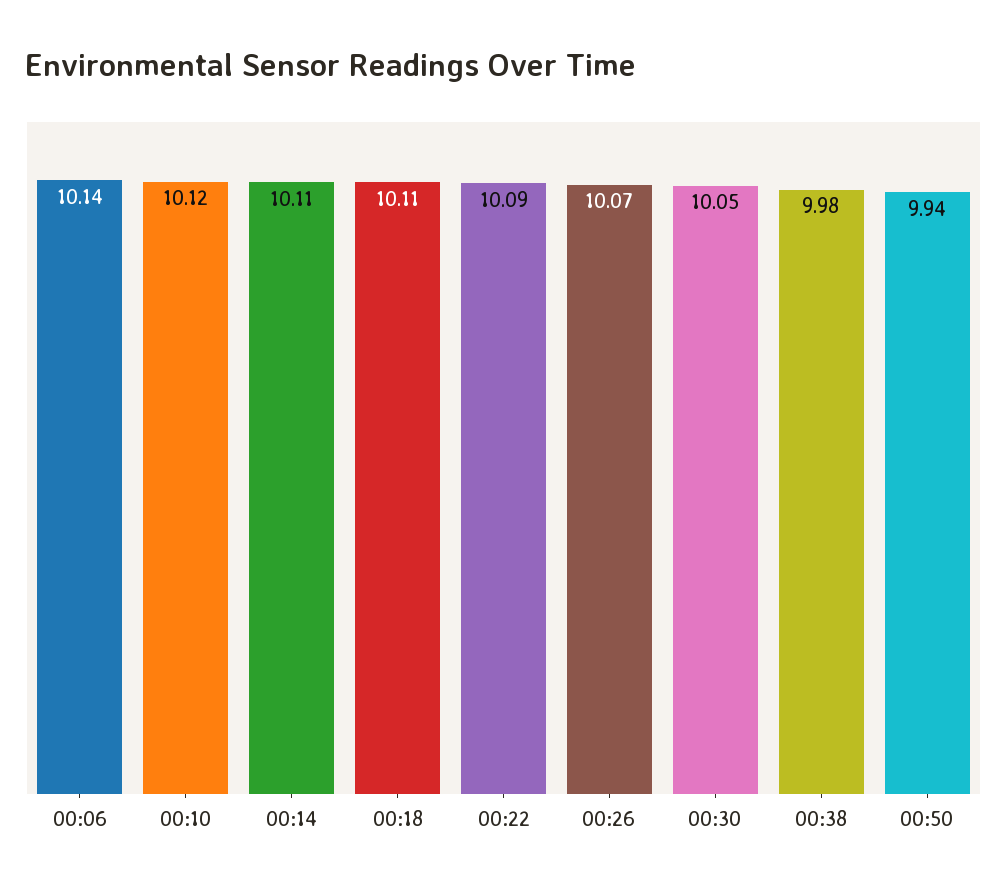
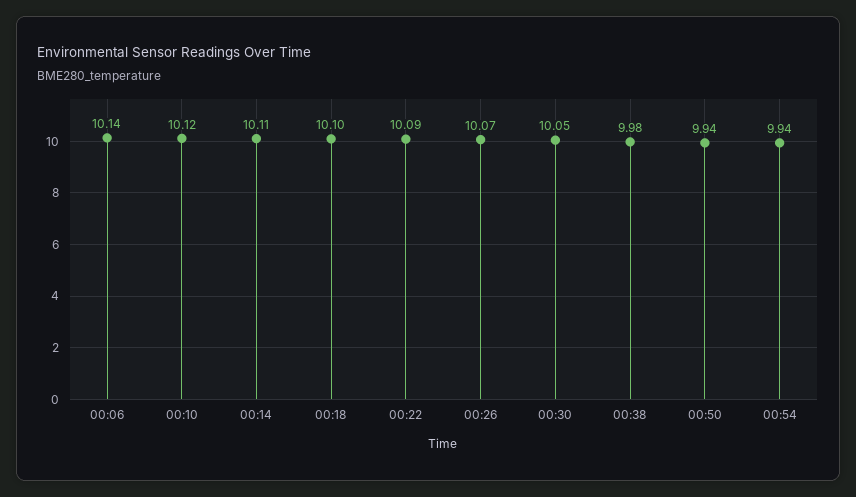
00:18: 10.11 -> 10.1
00:54: none -> 9.94

